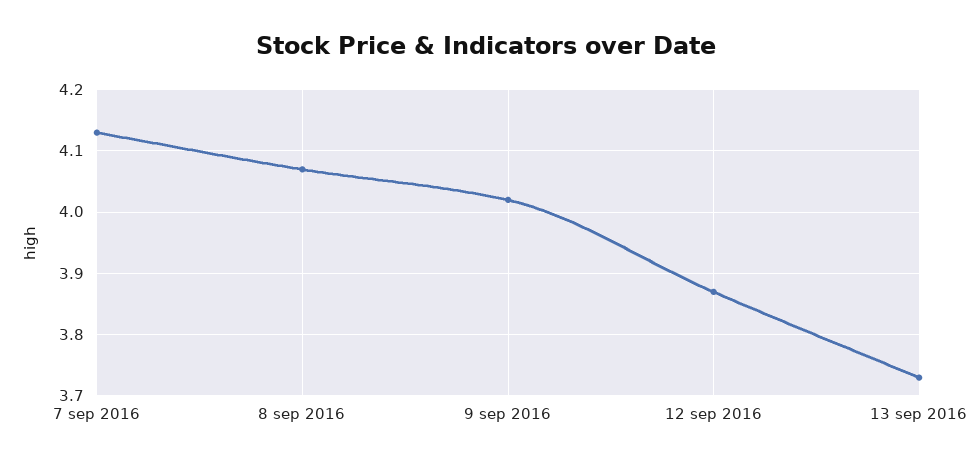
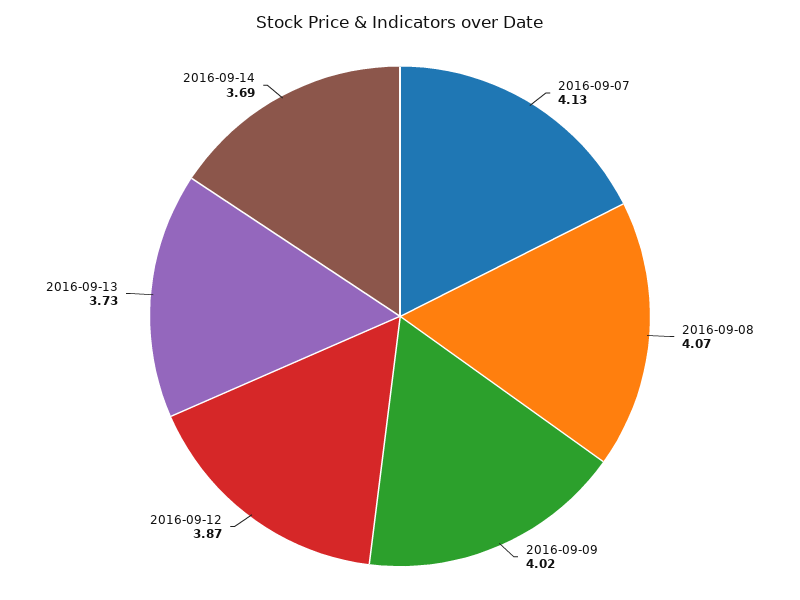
2016-09-14: none -> 3.69

